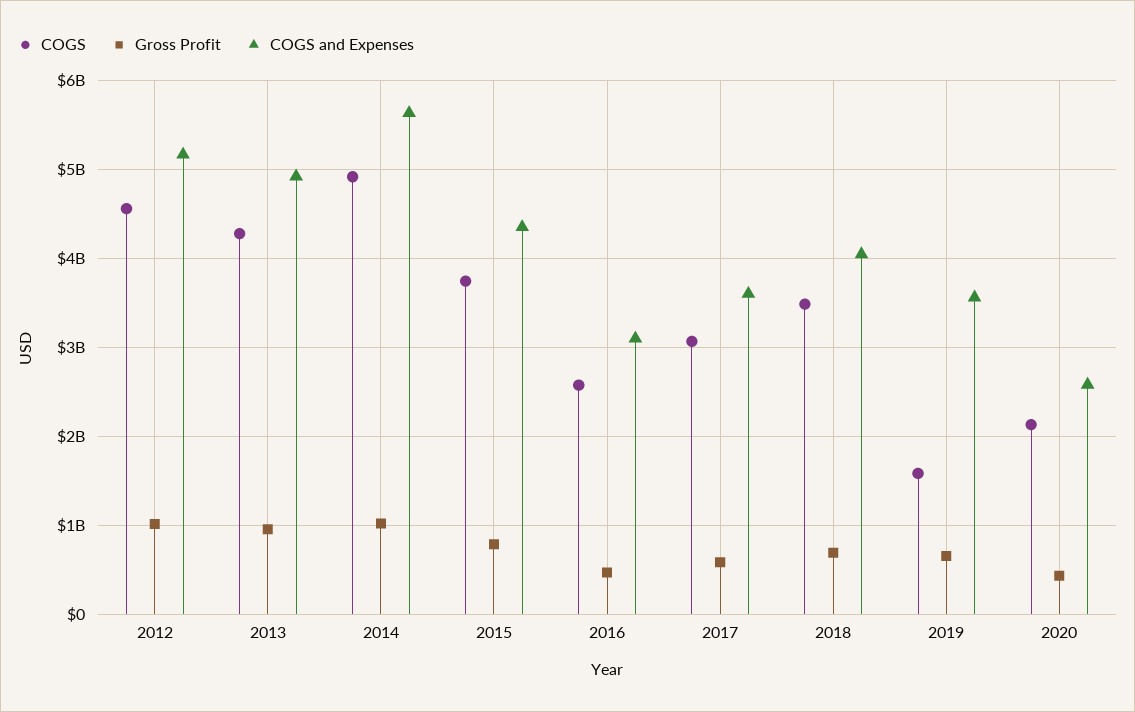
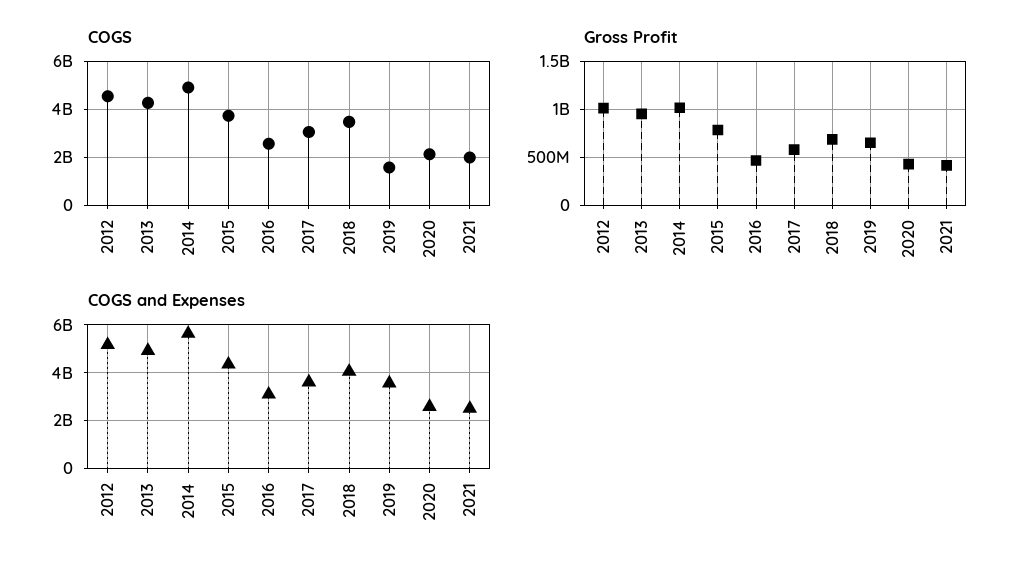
COGS, 2021: none -> 2000000000
Gross Profit, 2021: none -> 400000000
COGS and Expenses, 2021: none -> 2500000000

